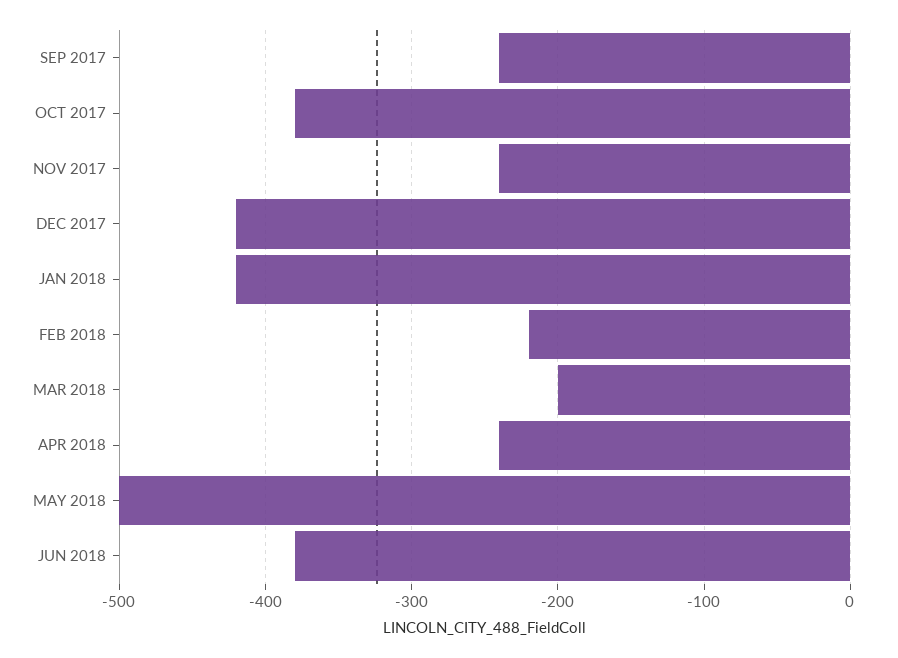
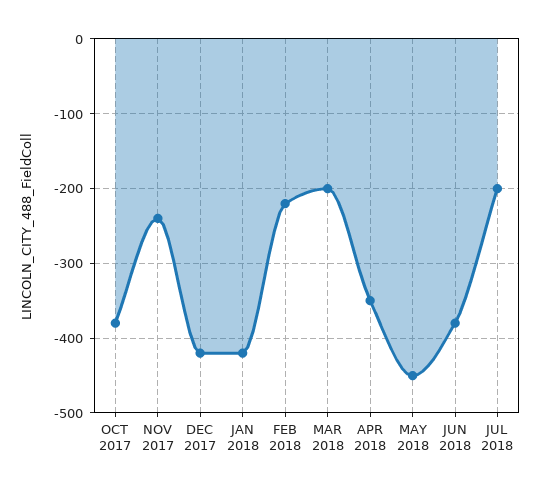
SEP 2017: -240 -> none
APR 2018: -240 -> -350
MAY 2018: -500 -> -450
JUL 2018: none -> -200

